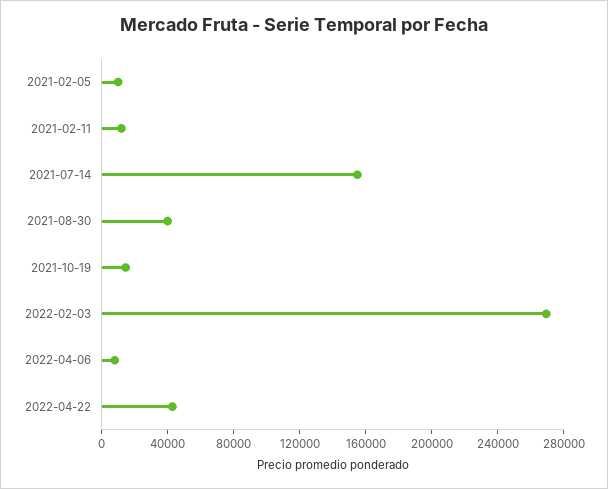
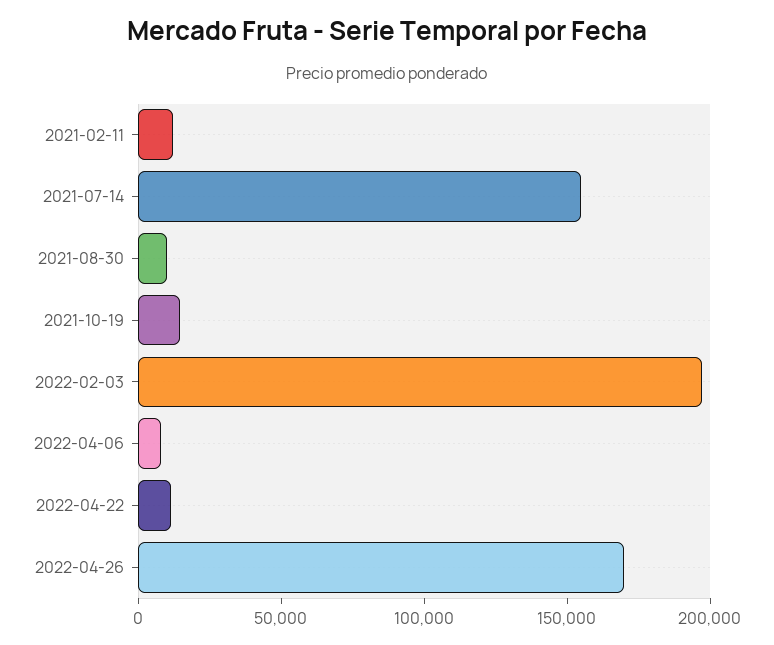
2021-02-05: 10000 -> none
2021-08-30: 40000 -> 10000
2022-02-03: 270000 -> 200000
2022-04-22: 40000 -> 10000
2022-04-26: none -> 170000

